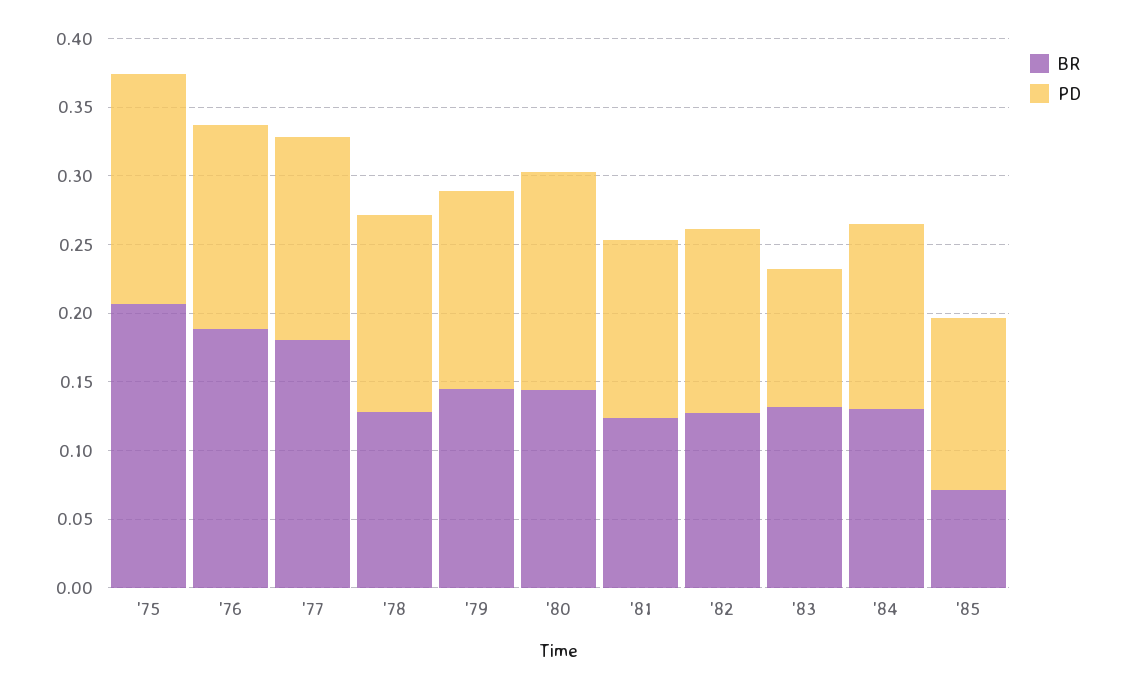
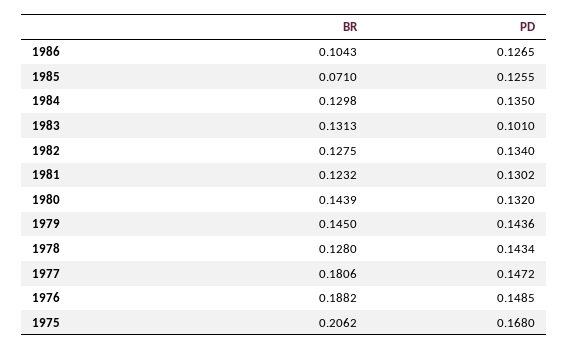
PD, '80: 0.16 -> 0.132
BR, 1986: none -> 0.1043
PD, 1986: none -> 0.1265

